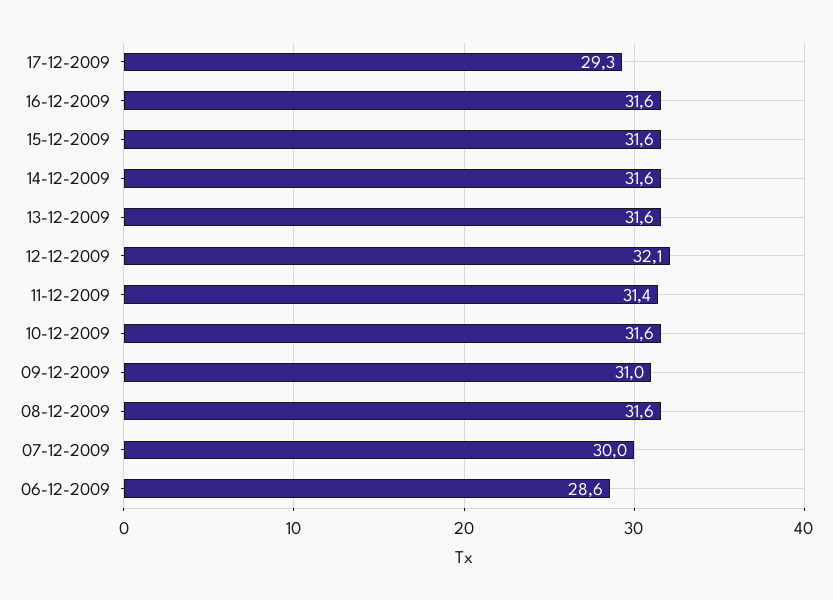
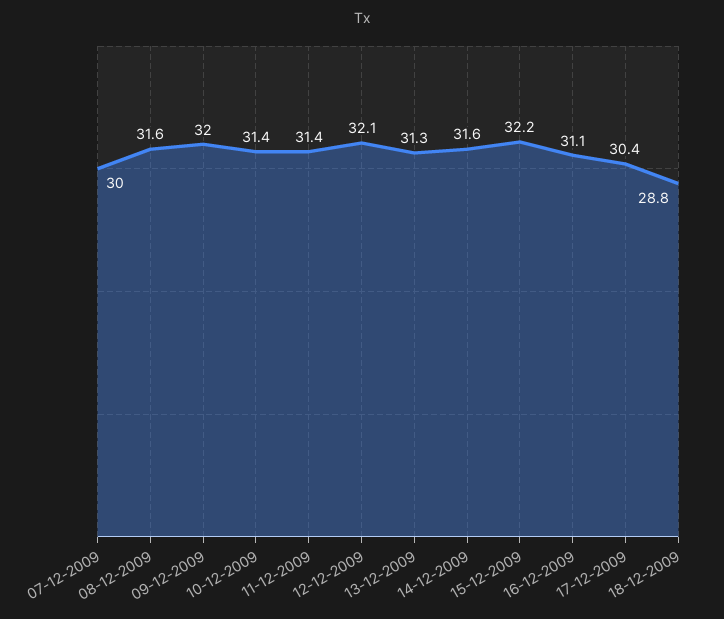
17-12-2009: 29.3 -> 30.4
16-12-2009: 31.6 -> 31.1
15-12-2009: 31.6 -> 32.2
13-12-2009: 31.6 -> 31.3
10-12-2009: 31.6 -> 31.4
09-12-2009: 31 -> 32
06-12-2009: 28.6 -> none
18-12-2009: none -> 28.8

